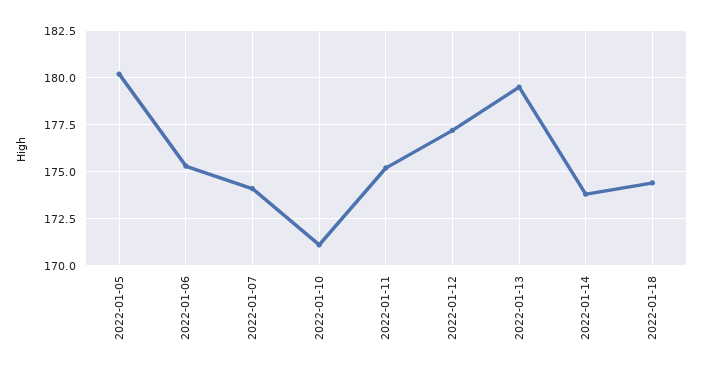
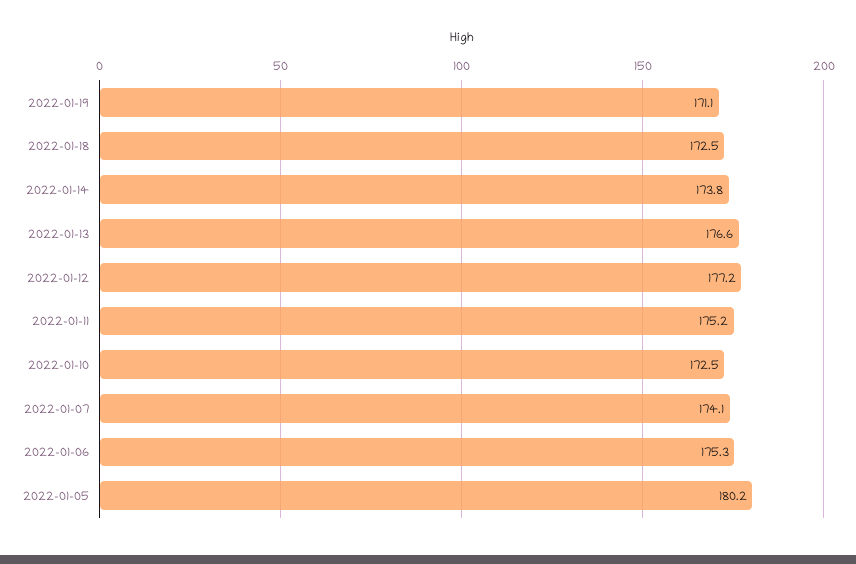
2022-01-10: 171 -> 172.5
2022-01-13: 179.5 -> 176.6
2022-01-18: 174.5 -> 172.5
2022-01-19: none -> 171.1

